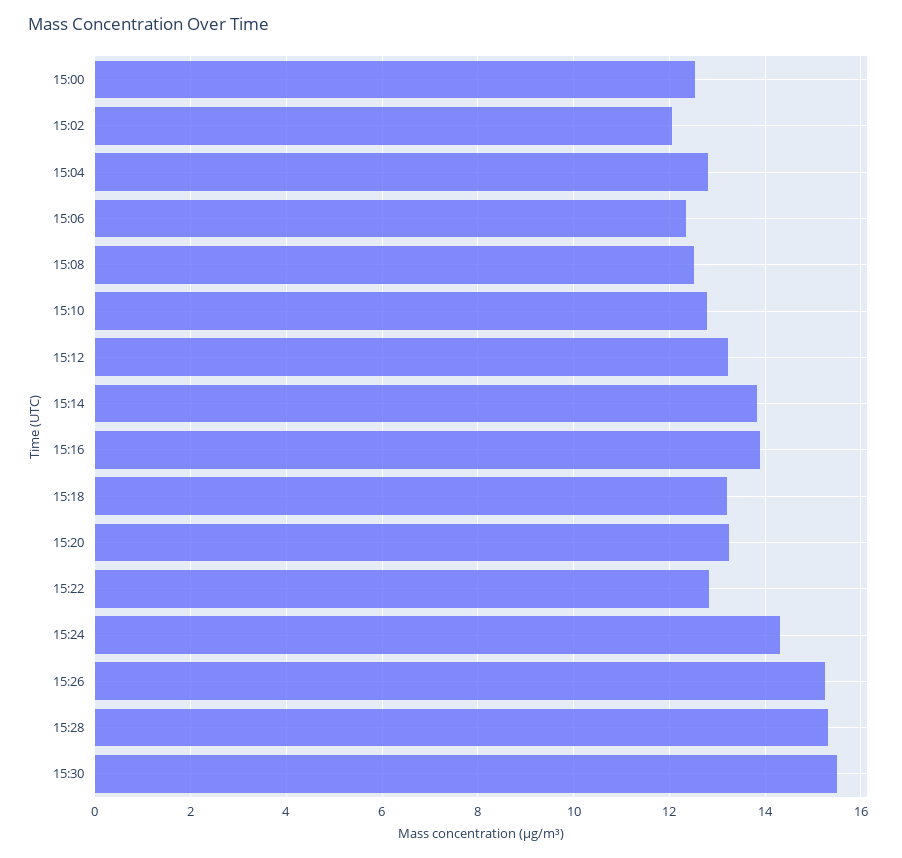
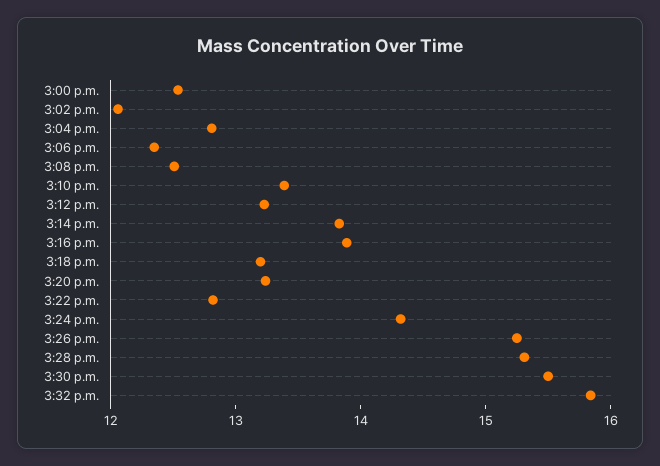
15:10: 12.8 -> 13.4
3:32 p.m.: none -> 15.8

